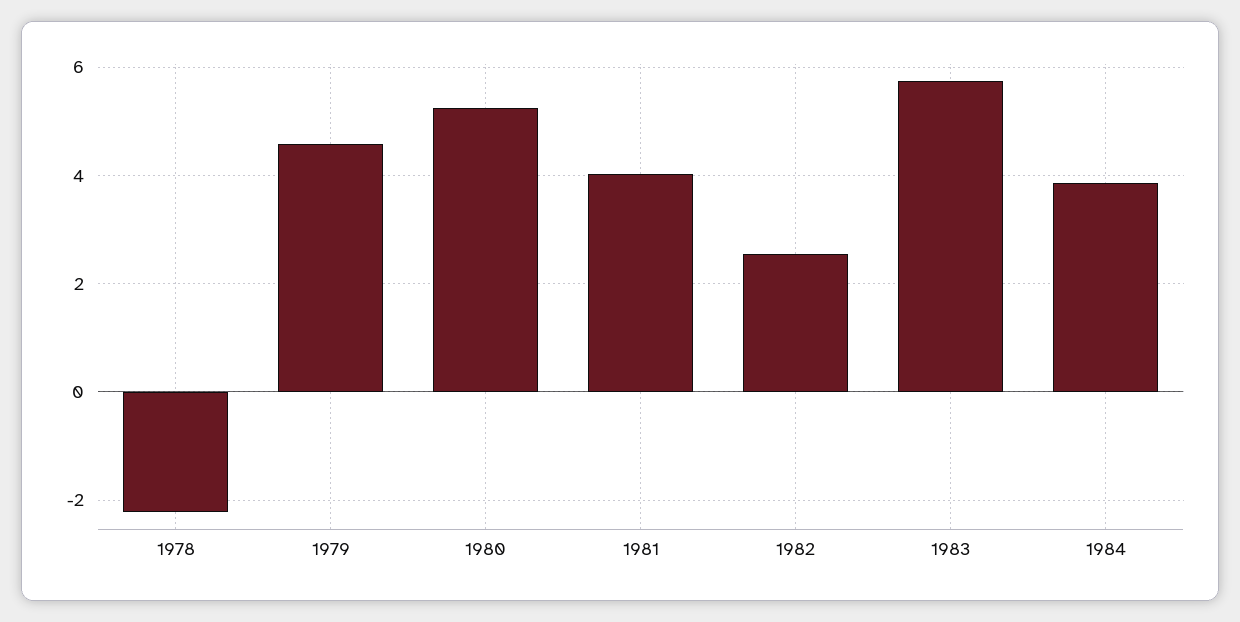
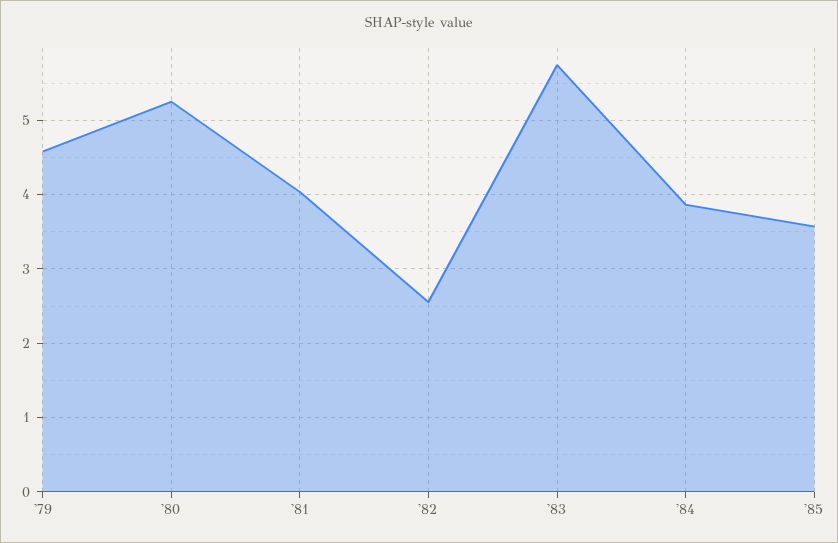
1978: -2.2 -> none
'85: none -> 3.6

